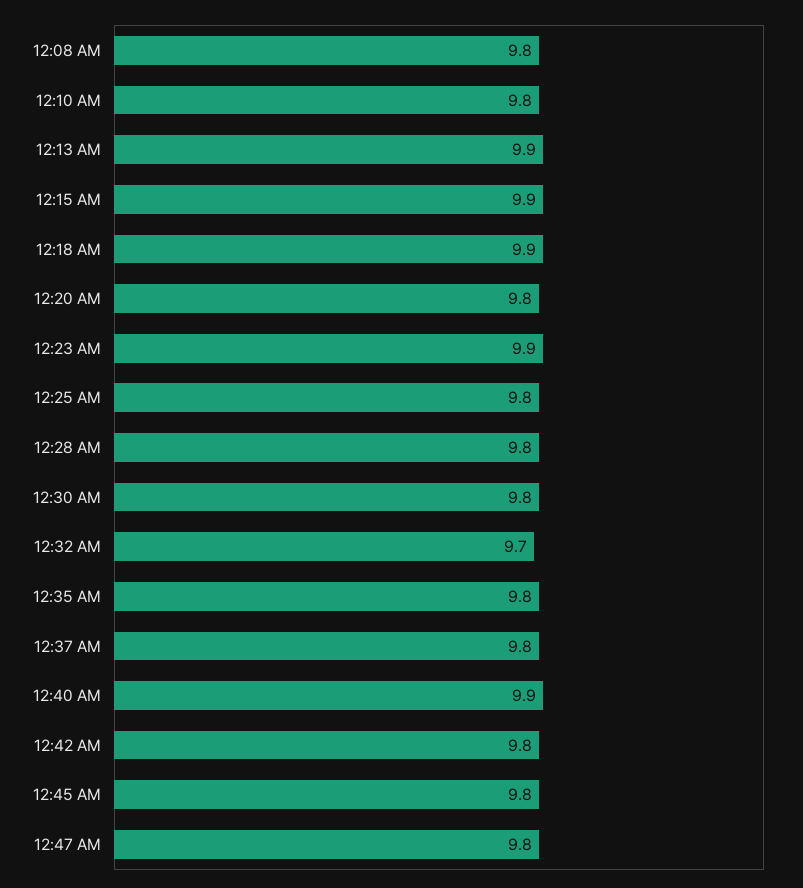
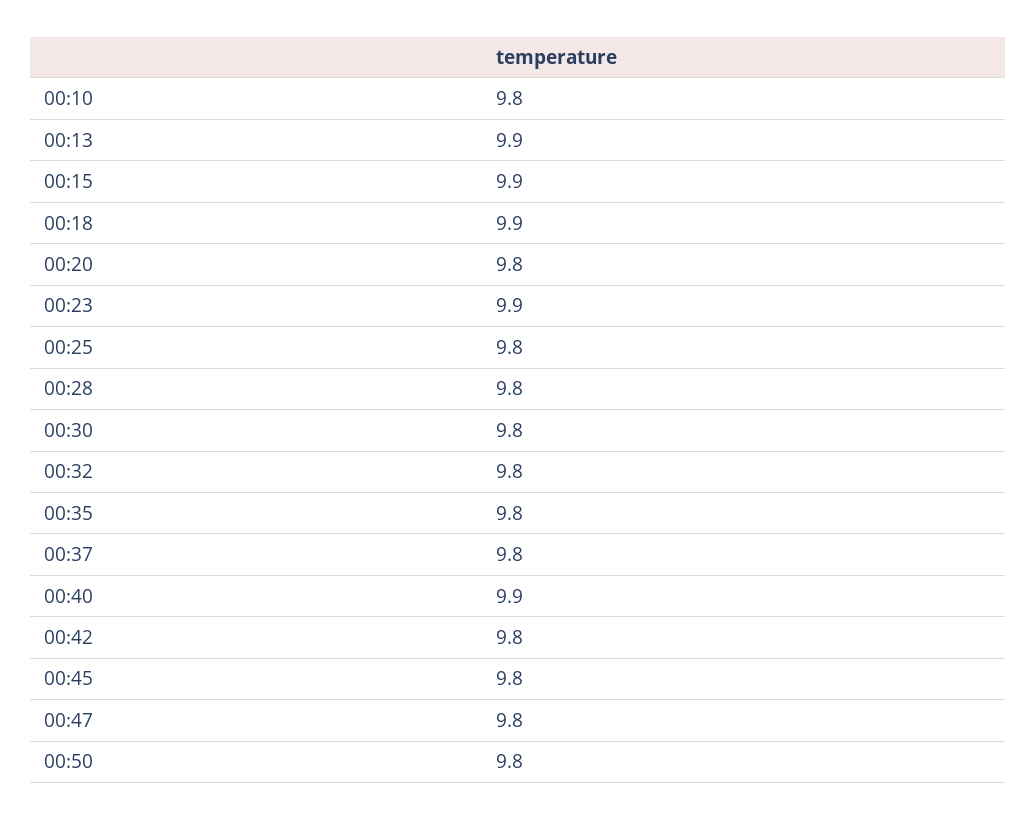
12:08 AM: 9.8 -> none
12:32 AM: 9.7 -> 9.8
00:50: none -> 9.8

